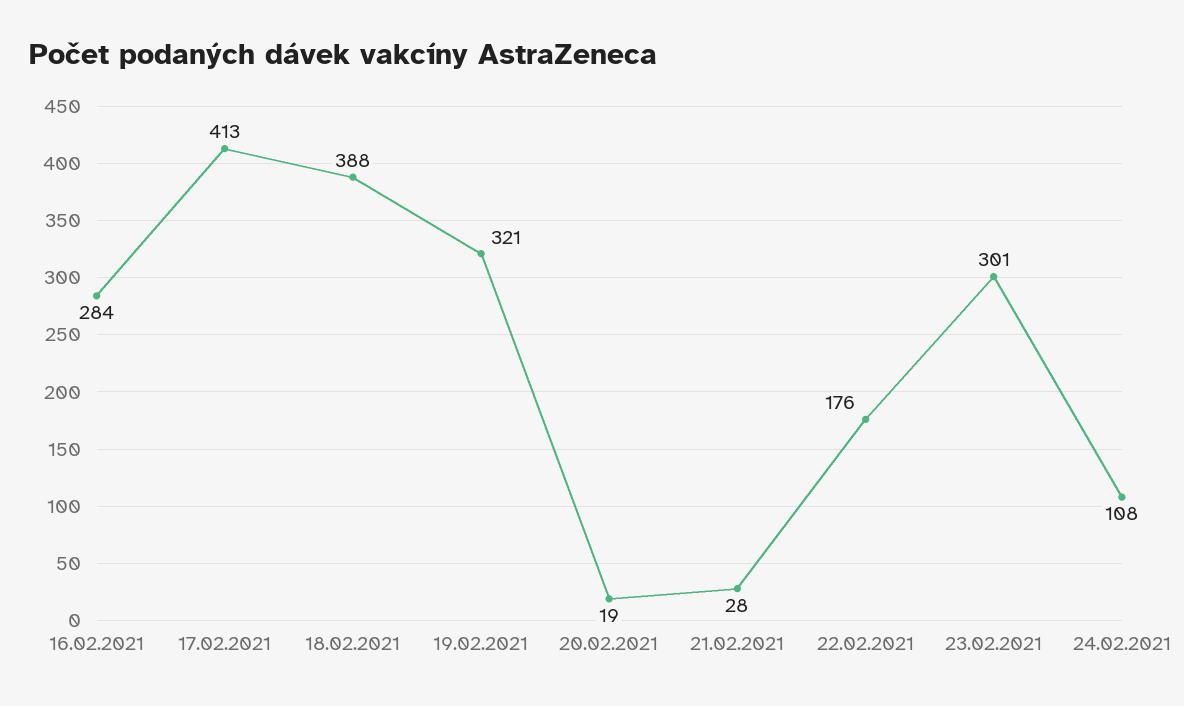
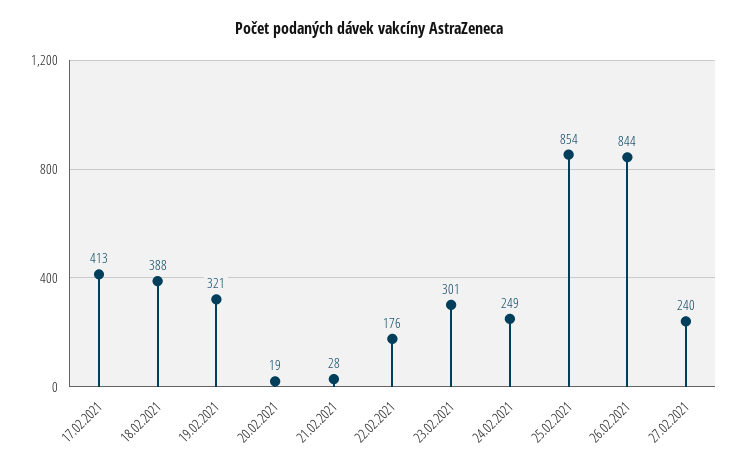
16.02.2021: 284 -> none
24.02.2021: 108 -> 249
25.02.2021: none -> 854
26.02.2021: none -> 844
27.02.2021: none -> 240

